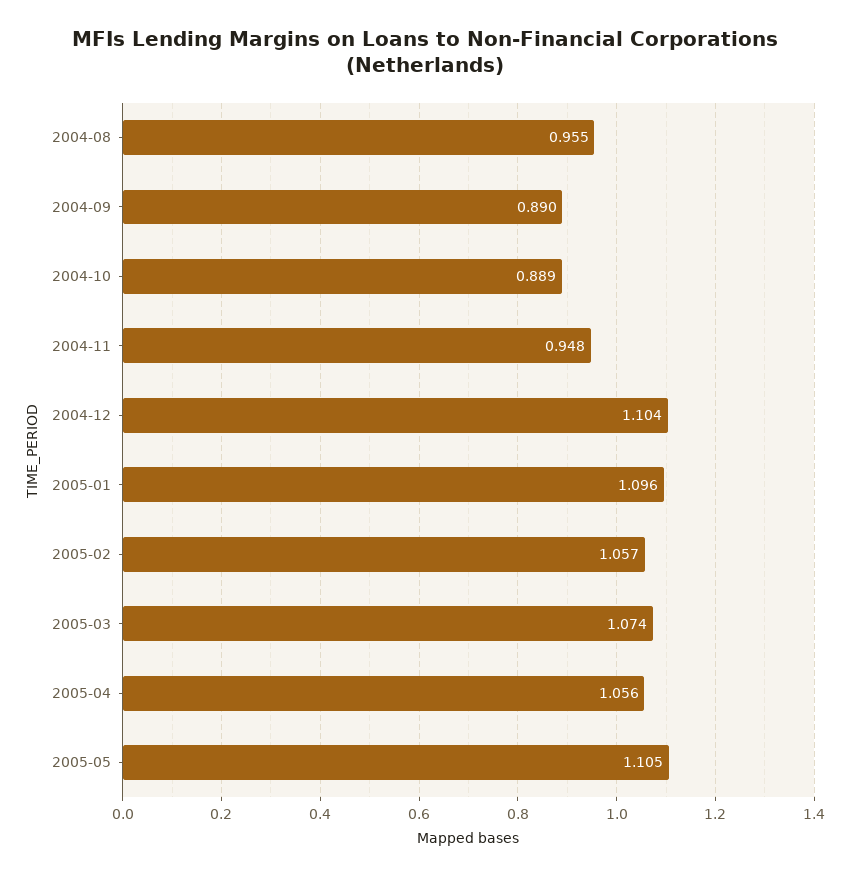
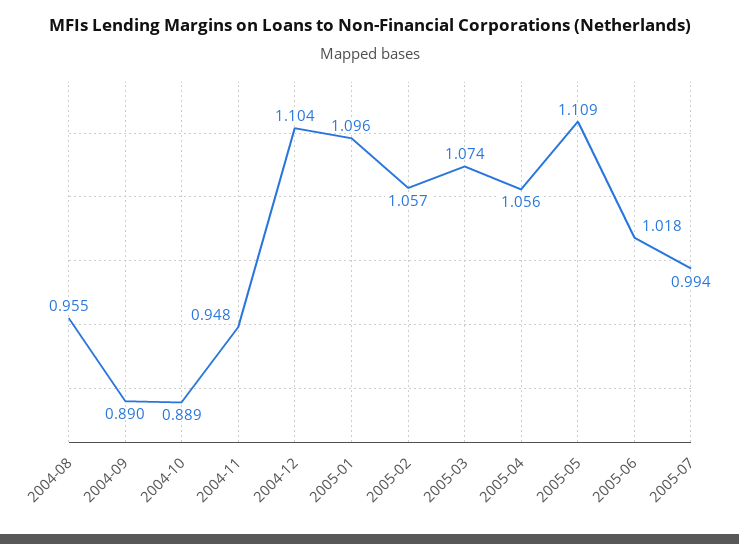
2005-05: 1.105 -> 1.109
2005-06: none -> 1.018
2005-07: none -> 0.994

